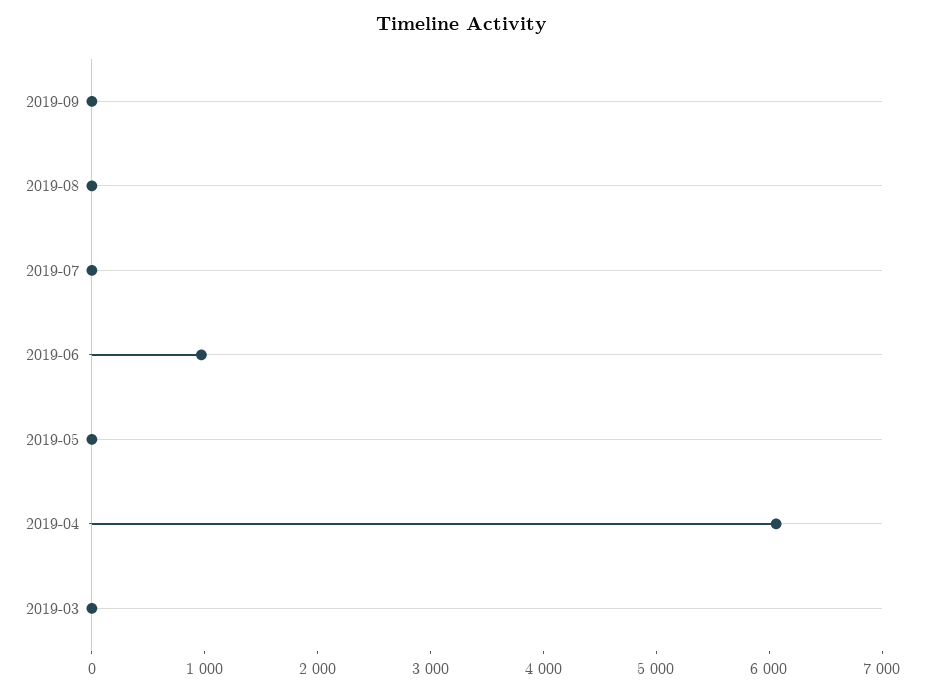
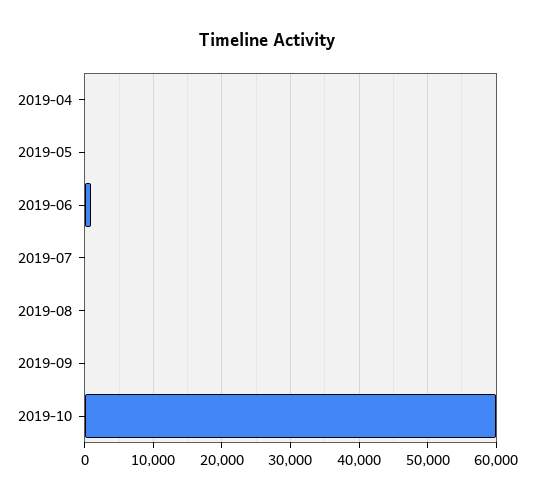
2019-04: 6000 -> 0
2019-03: 0 -> none
2019-10: none -> 60000

